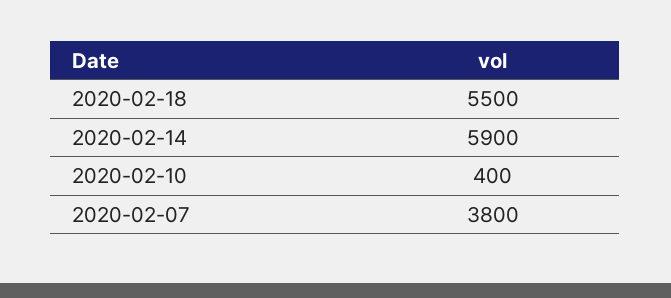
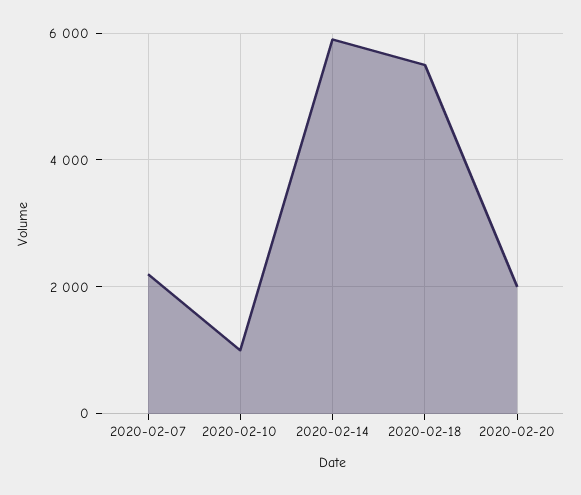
2020-02-10: 400 -> 1000
2020-02-07: 3800 -> 2200
2020-02-20: none -> 2000

